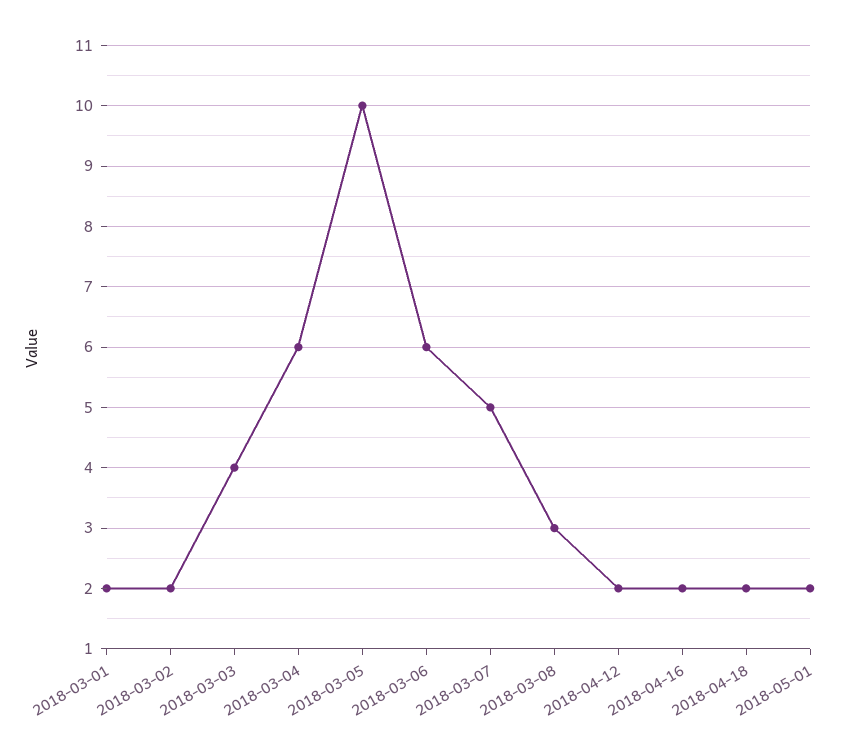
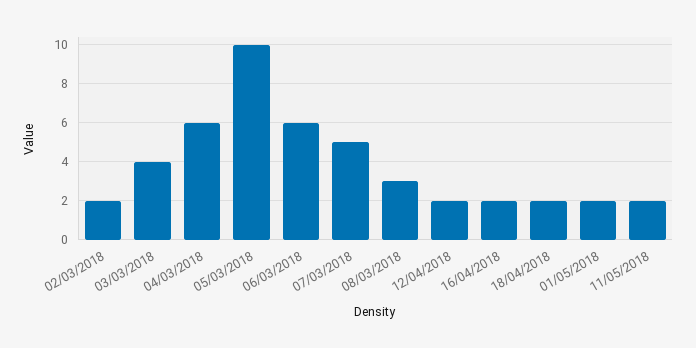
2018-03-01: 2 -> none
11/05/2018: none -> 2

